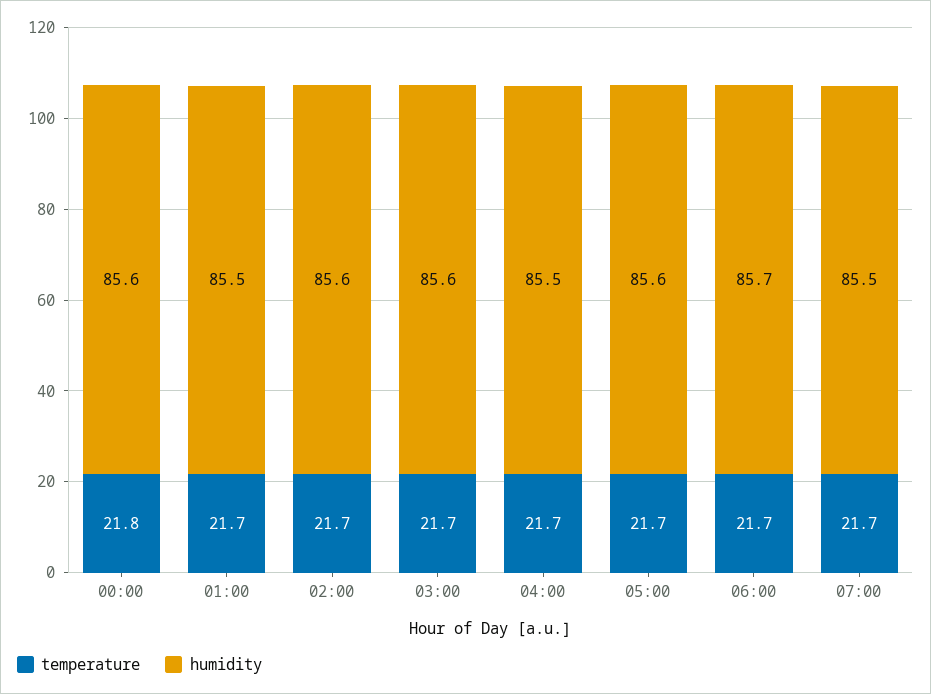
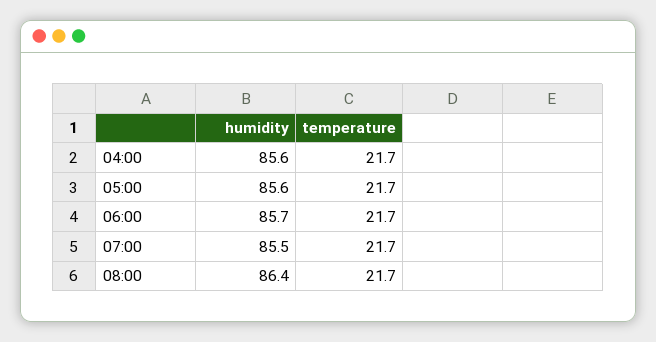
temperature, 00:00: 21.8 -> none
humidity, 00:00: 85.6 -> none
temperature, 01:00: 21.7 -> none
humidity, 01:00: 85.5 -> none
temperature, 02:00: 21.7 -> none
humidity, 02:00: 85.6 -> none
temperature, 03:00: 21.7 -> none
humidity, 03:00: 85.6 -> none
humidity, 04:00: 85.5 -> 85.6
humidity, 08:00: none -> 86.4
temperature, 08:00: none -> 21.7

